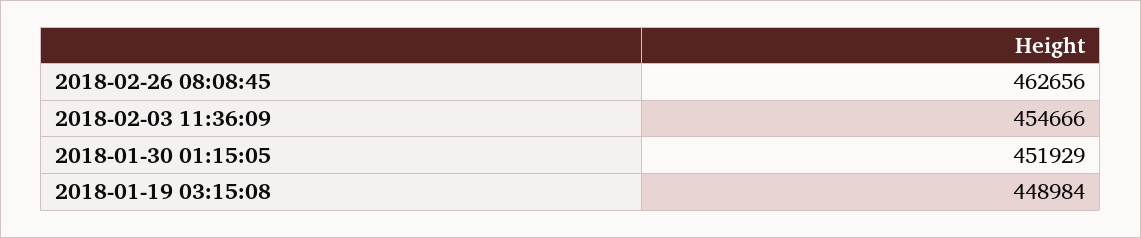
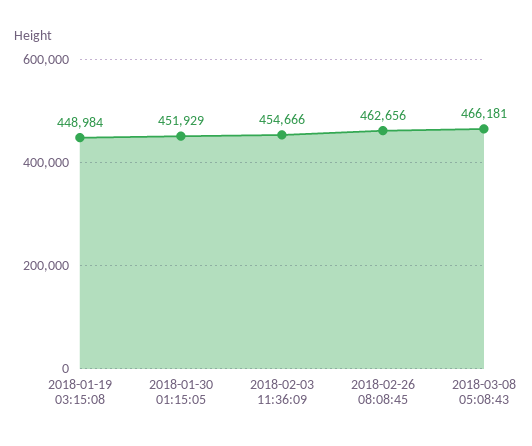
2018-03-08 05:08:43: none -> 466181

